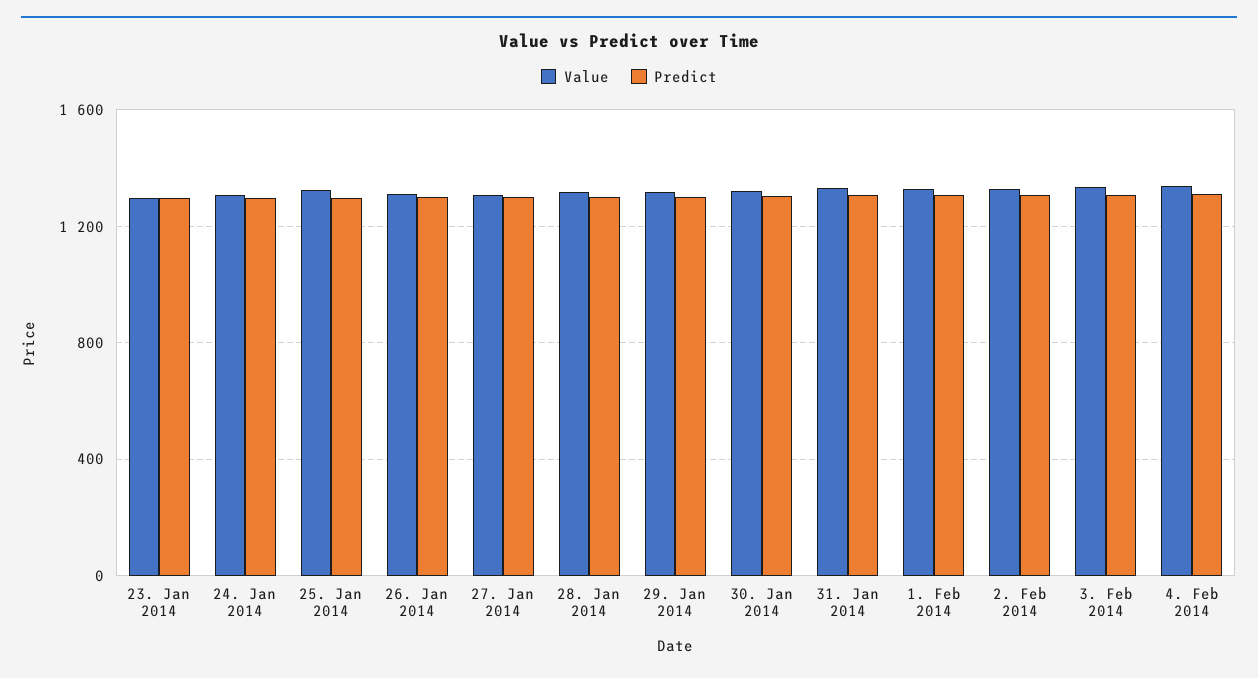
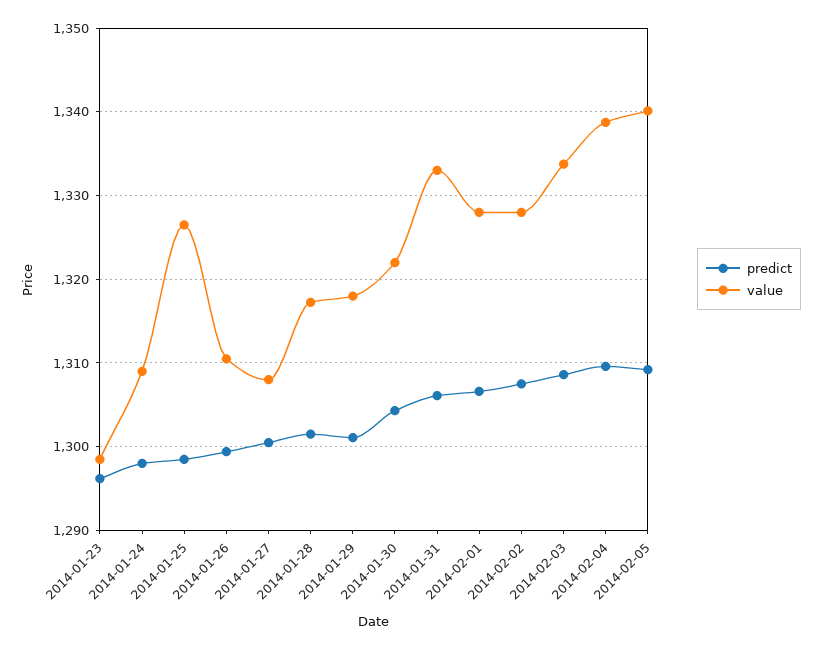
Predict, 2014-02-05: none -> 1309
Value, 2014-02-05: none -> 1340

